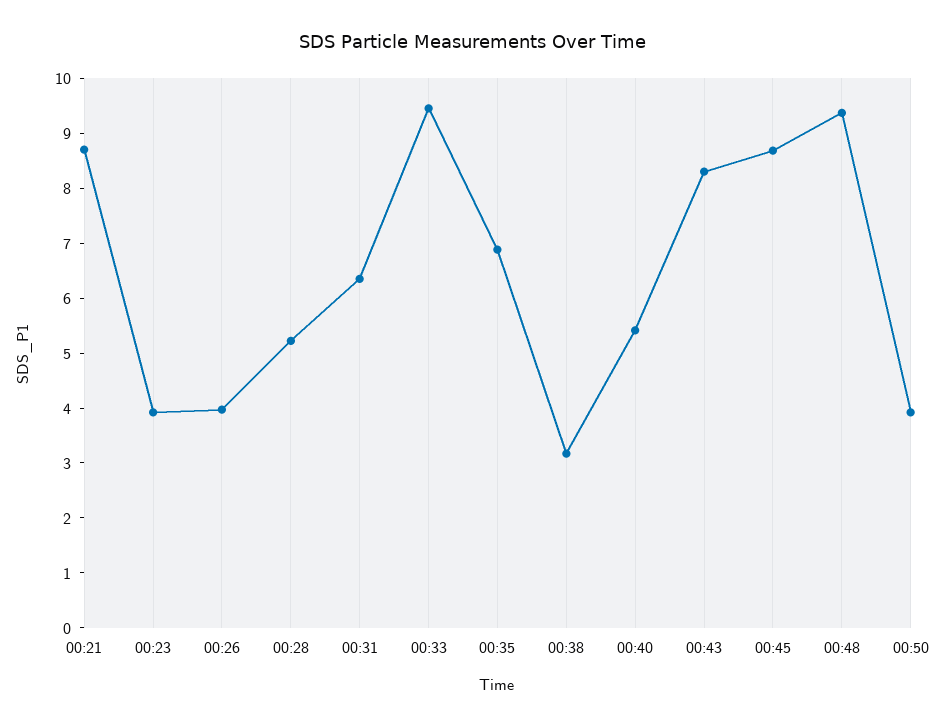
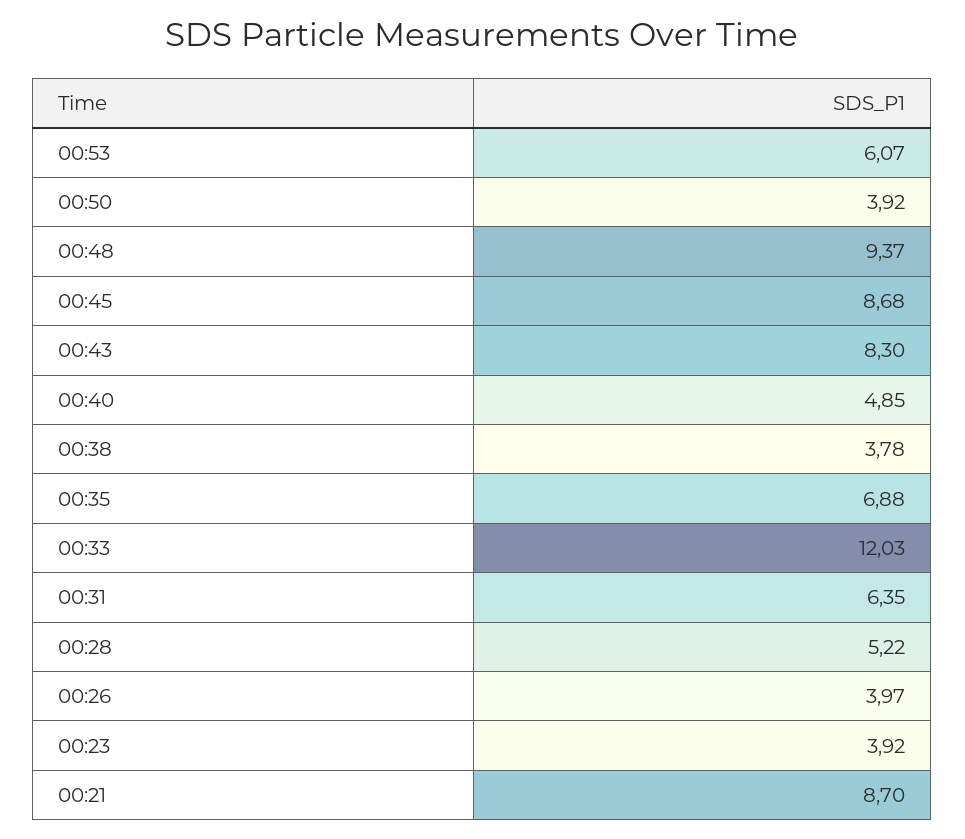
00:33: 9.4 -> 12.03
00:38: 3.2 -> 3.78
00:40: 5.4 -> 4.85
00:53: none -> 6.07

